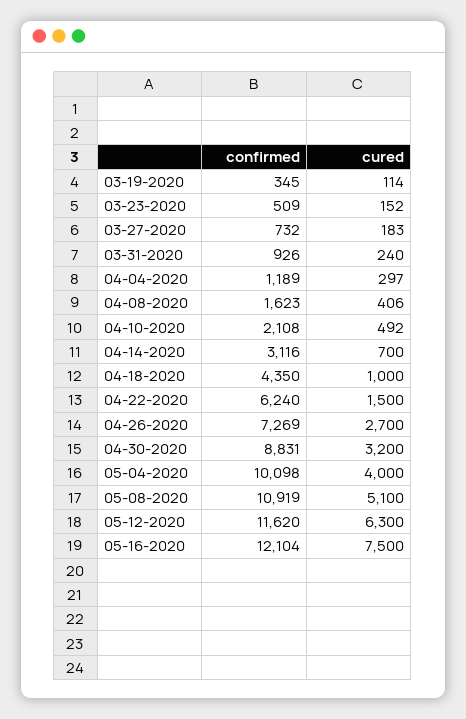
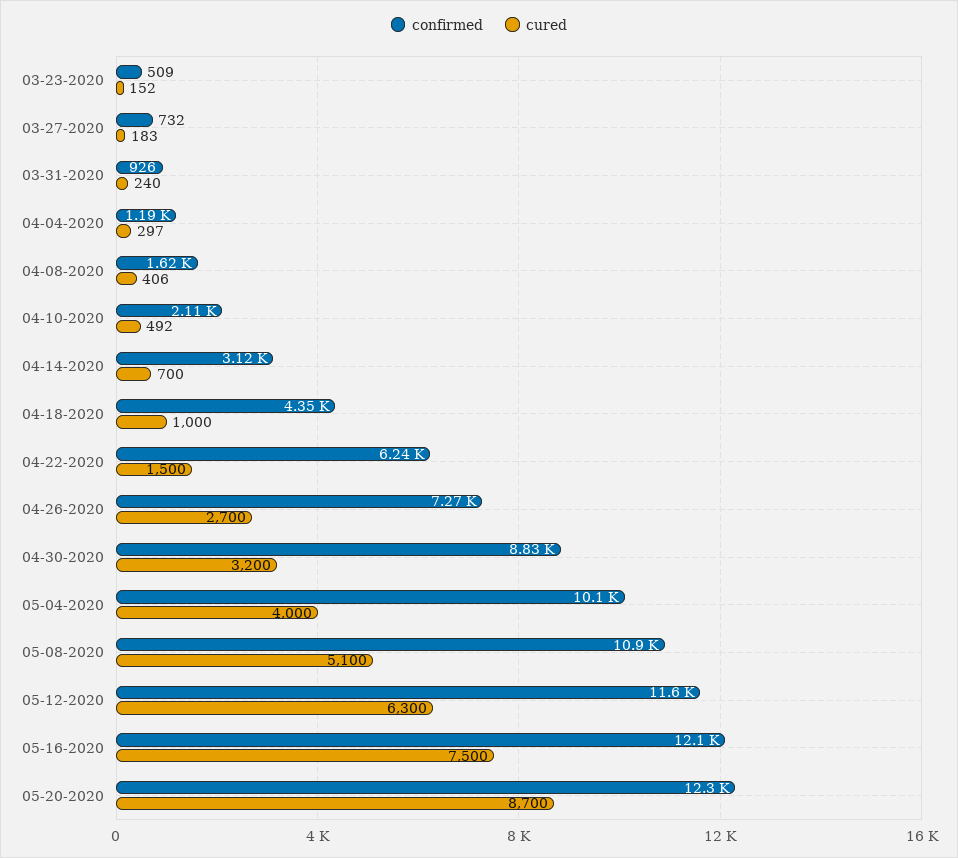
confirmed, 03-19-2020: 345 -> none
cured, 03-19-2020: 114 -> none
confirmed, 05-20-2020: none -> 12300
cured, 05-20-2020: none -> 8700

